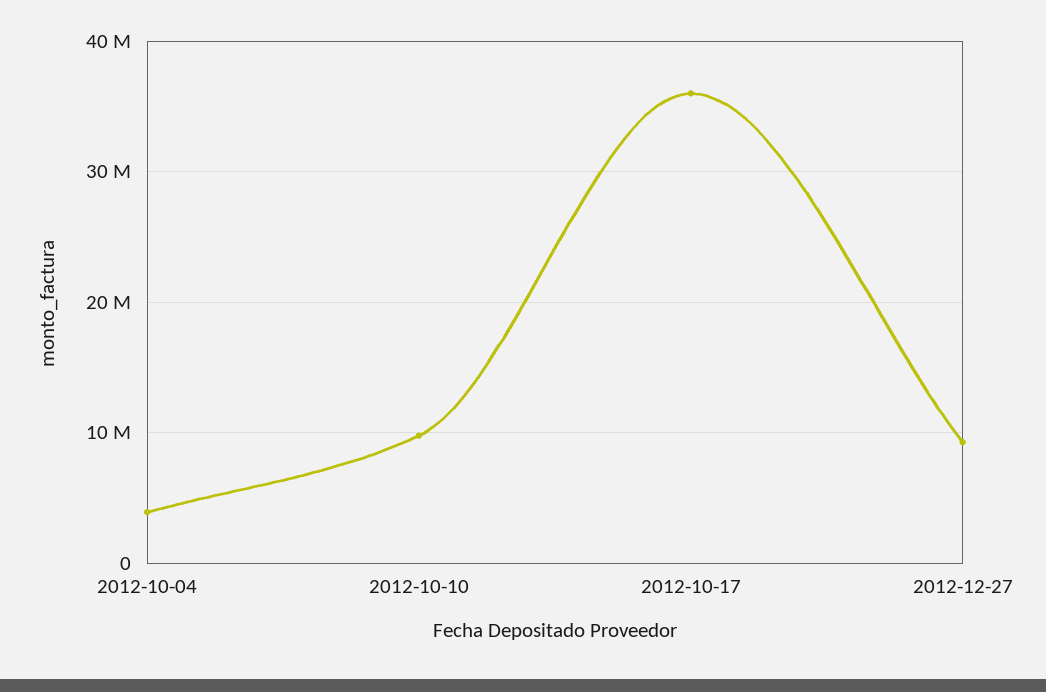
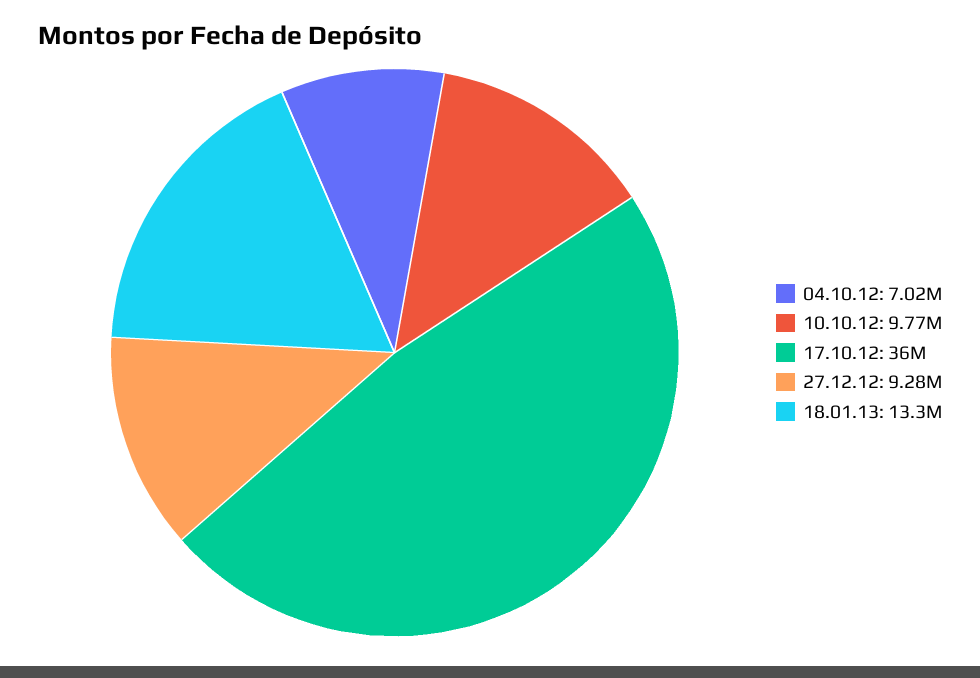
2012-10-04: 4000000 -> 7020000
18.01.13: none -> 13300000

